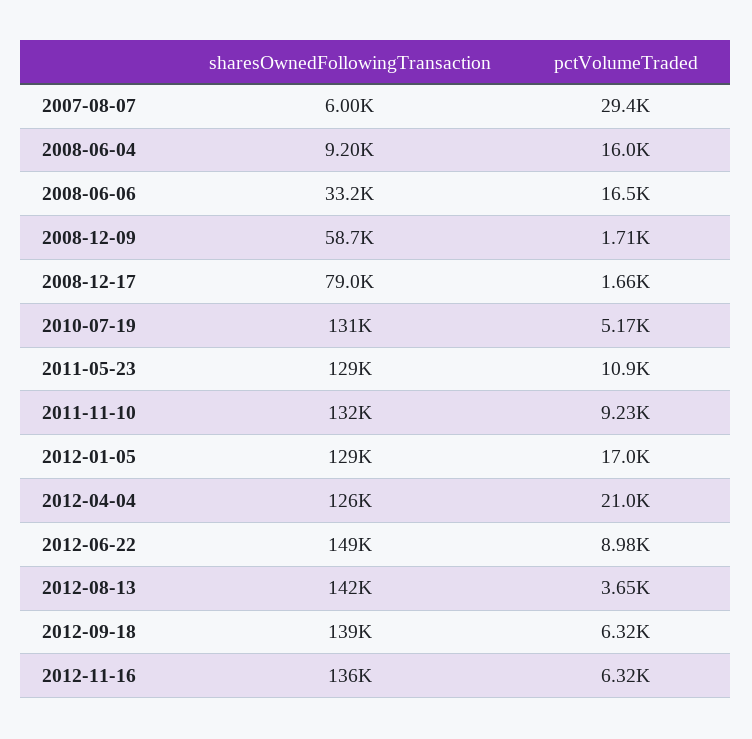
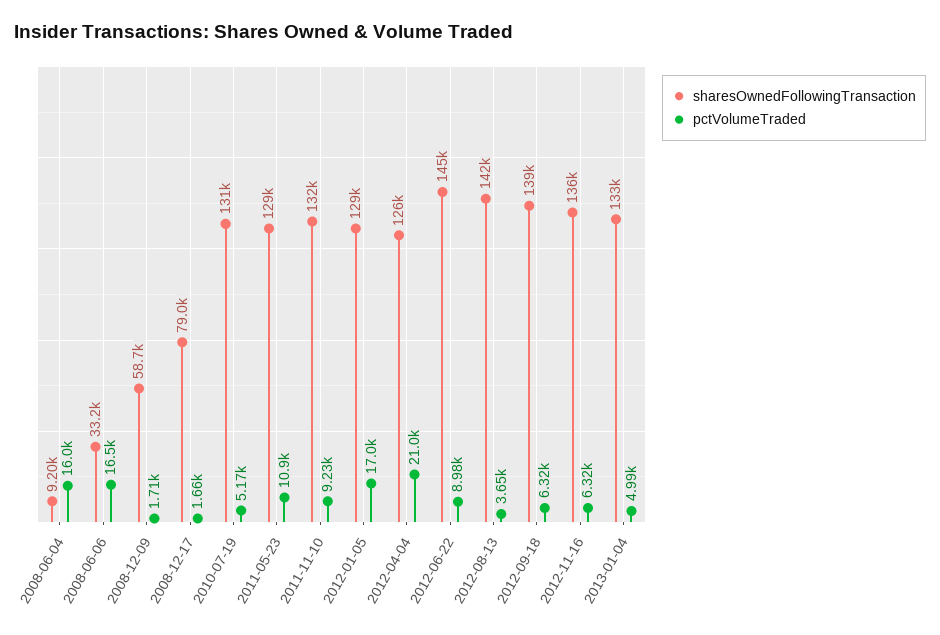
sharesOwnedFollowingTransaction, 2007-08-07: 6000 -> none
pctVolumeTraded, 2007-08-07: 29400 -> none
sharesOwnedFollowingTransaction, 2012-06-22: 149000 -> 145000
sharesOwnedFollowingTransaction, 2013-01-04: none -> 133000
pctVolumeTraded, 2013-01-04: none -> 4990

